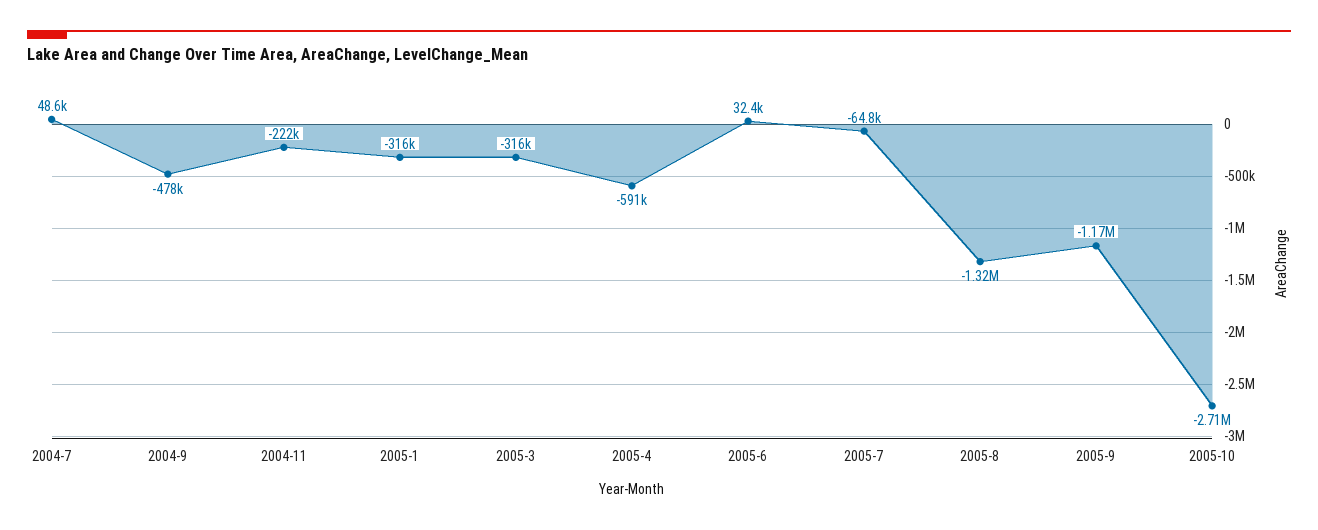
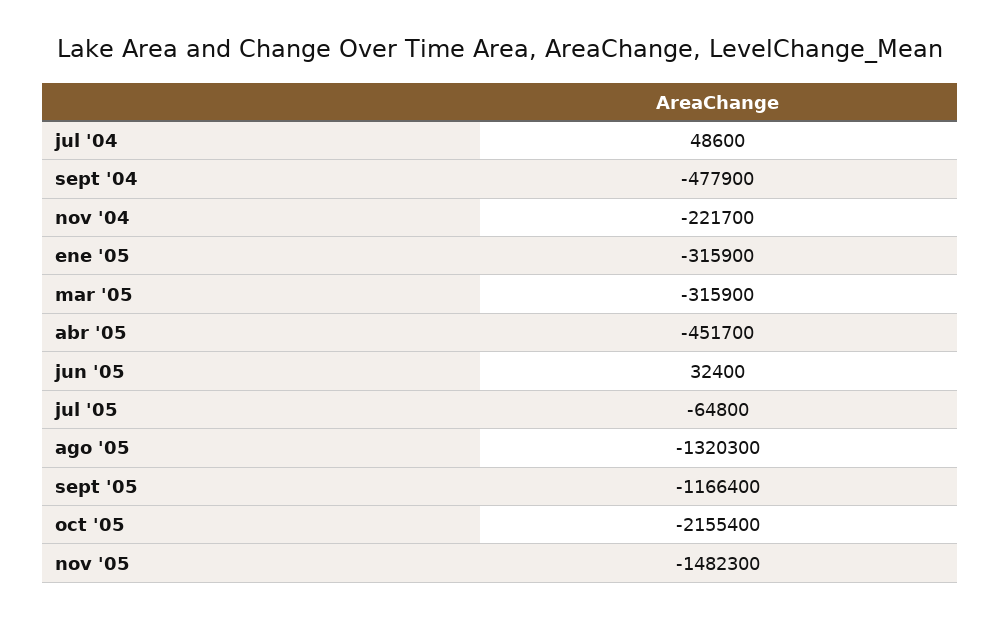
2005-4: -591000 -> -451700
2005-10: -2710000 -> -2155400
nov '05: none -> -1482300

